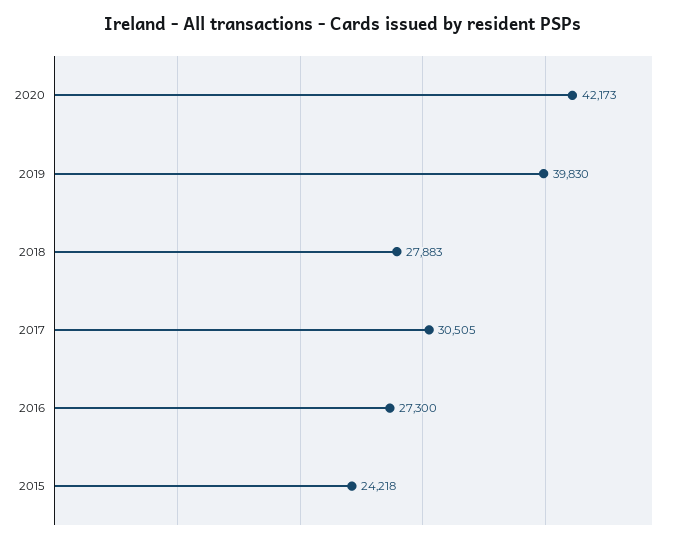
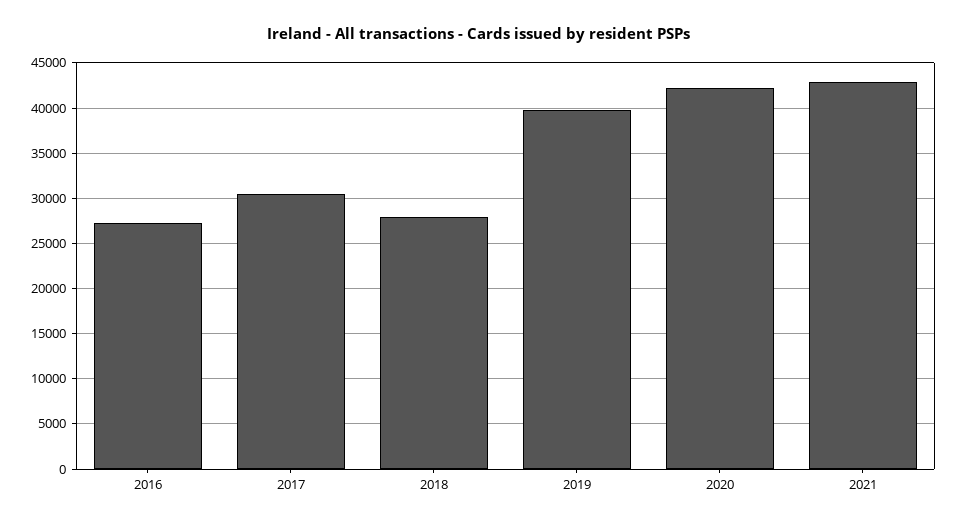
2015: 24218 -> none
2021: none -> 43000

